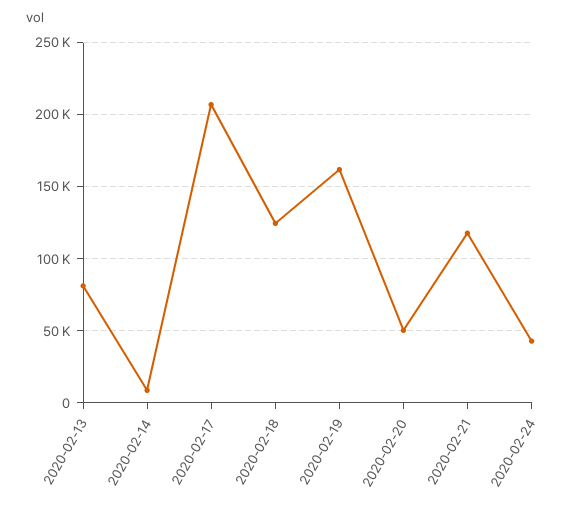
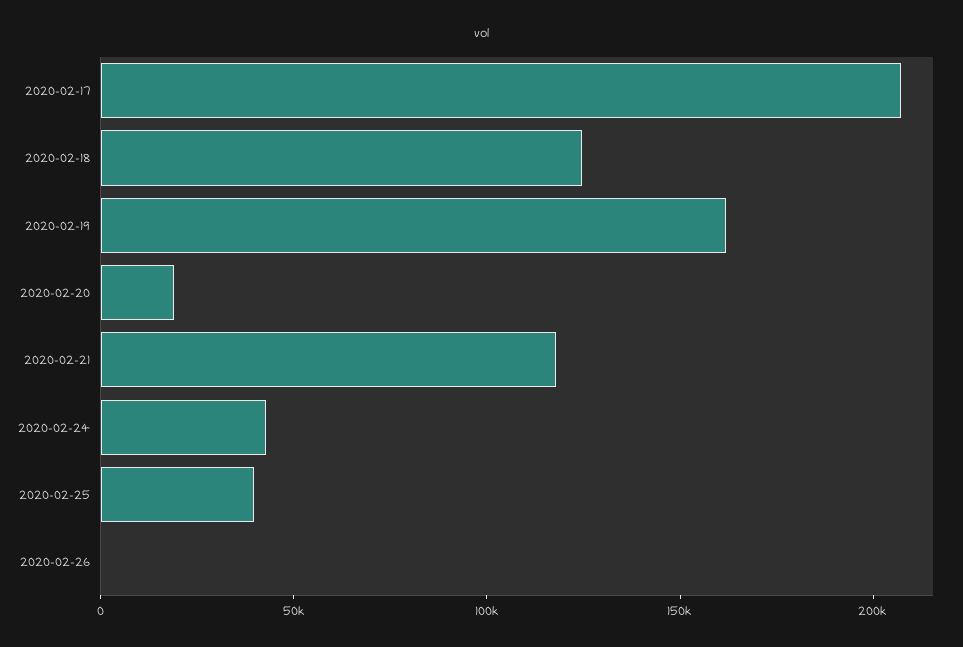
2020-02-13: 80000 -> none
2020-02-14: 10000 -> none
2020-02-20: 50000 -> 20000
2020-02-25: none -> 40000
2020-02-26: none -> 0

